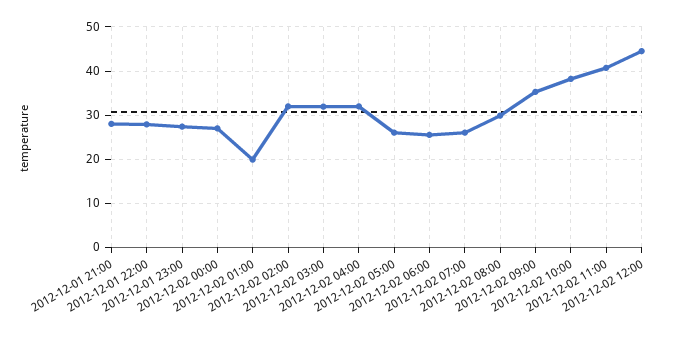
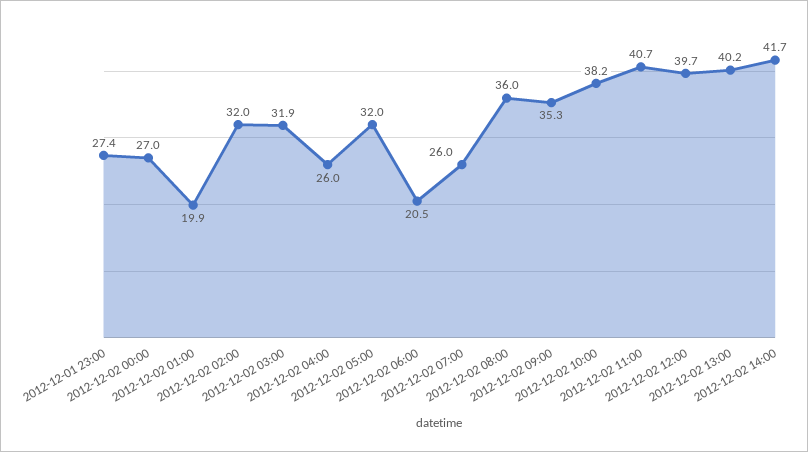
2012-12-01 21:00: 28 -> none
2012-12-01 22:00: 28 -> none
2012-12-02 04:00: 32 -> 26
2012-12-02 05:00: 26 -> 32
2012-12-02 06:00: 26 -> 20.5
2012-12-02 08:00: 30 -> 36
2012-12-02 12:00: 44 -> 39.7
2012-12-02 13:00: none -> 40.2
2012-12-02 14:00: none -> 41.7

